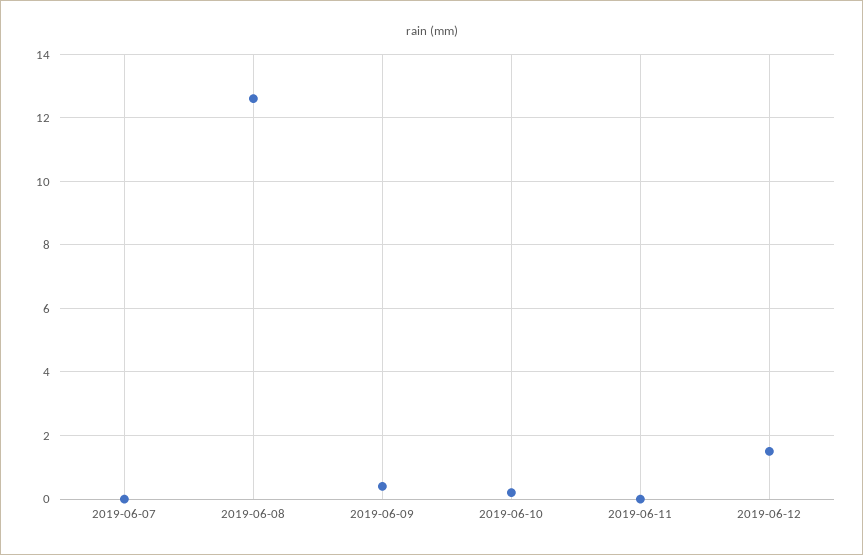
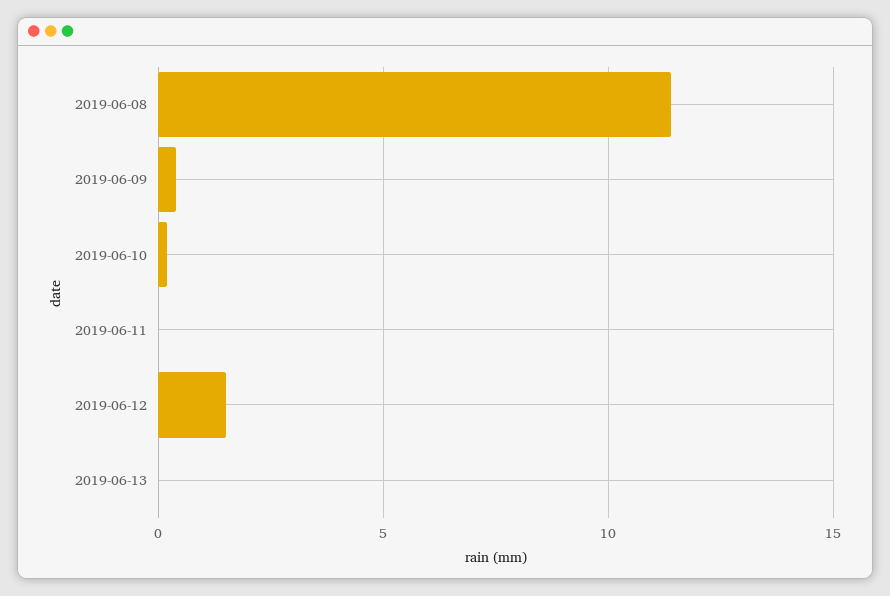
2019-06-07: 0 -> none
2019-06-08: 12.5 -> 11.5
2019-06-13: none -> 0

